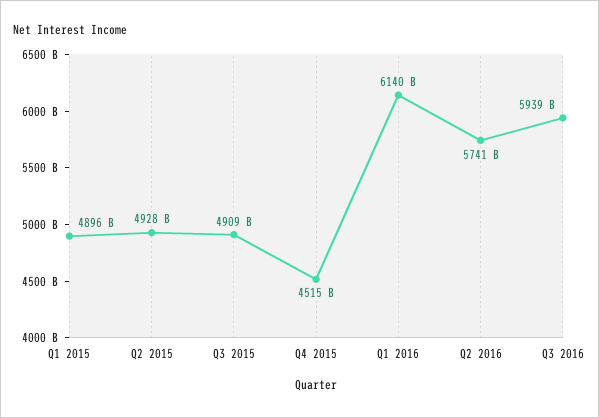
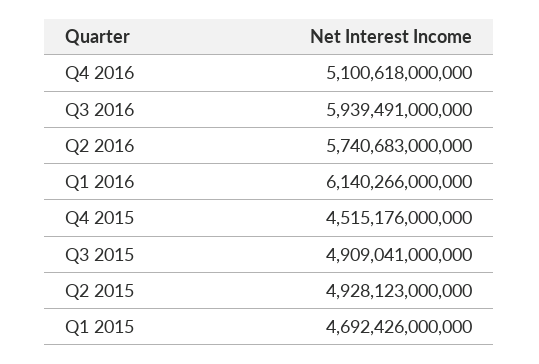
Q1 2015: 4896000000000 -> 4692426000000
Q4 2016: none -> 5100618000000

